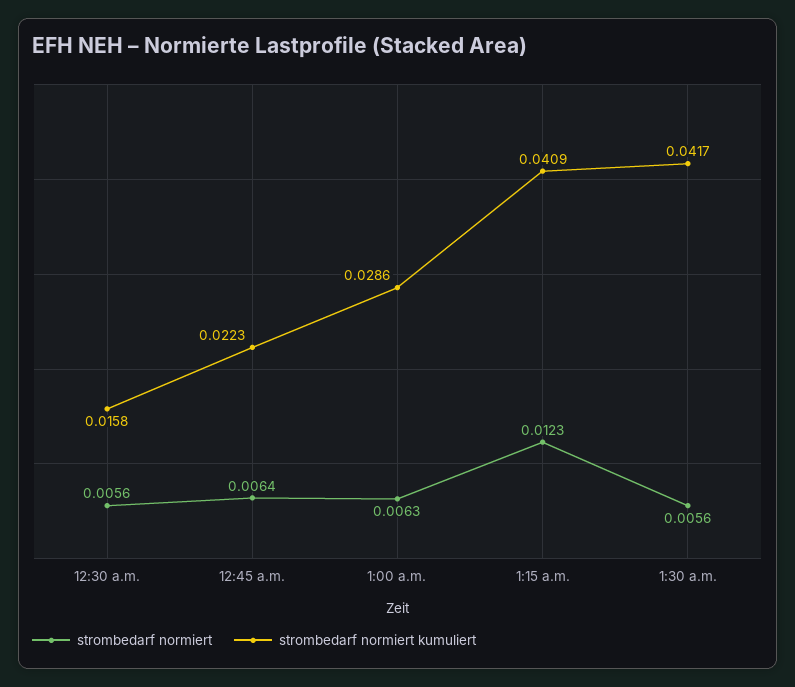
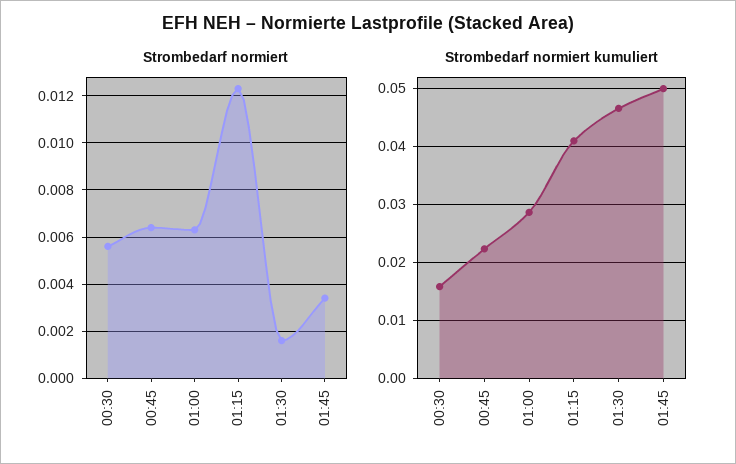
strombedarf normiert, 1:30 a.m.: 0.0056 -> 0.0015
strombedarf normiert kumuliert, 1:30 a.m.: 0.0417 -> 0.046
strombedarf normiert, 01:45: none -> 0.0035
strombedarf normiert kumuliert, 01:45: none -> 0.05

